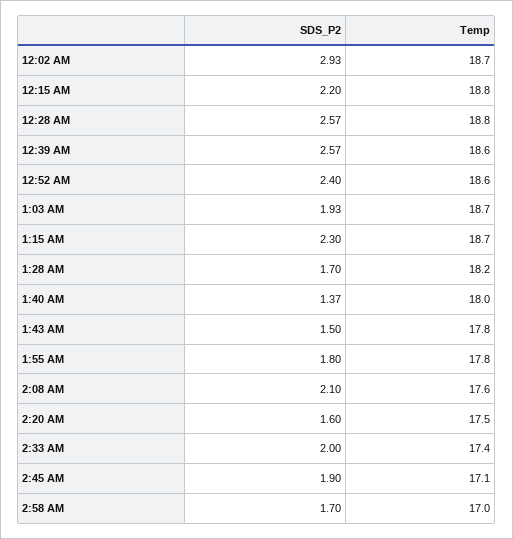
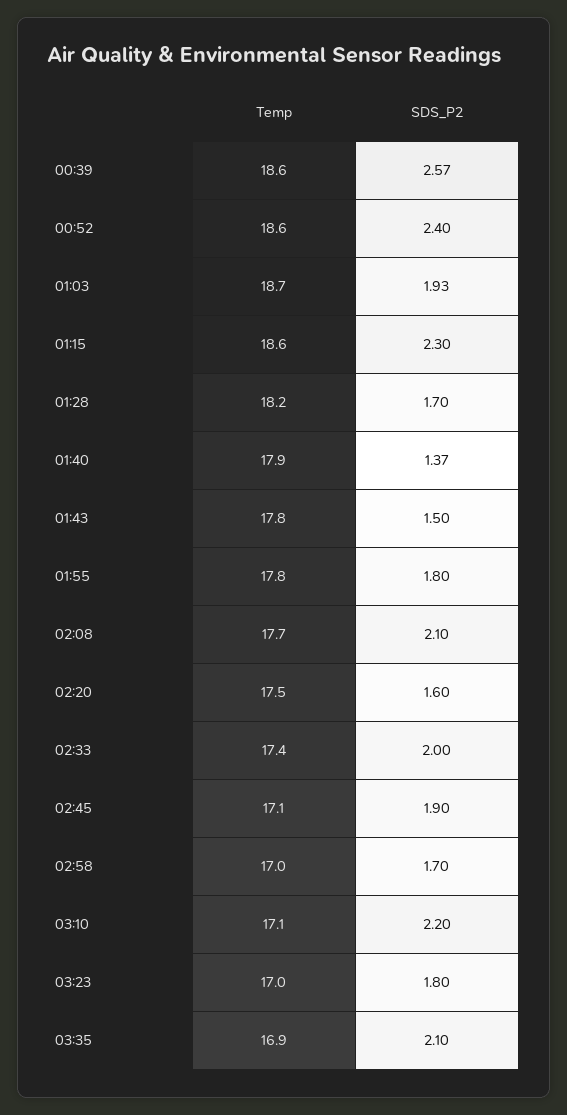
SDS_P2, 12:02 AM: 2.93 -> none
Temp, 12:02 AM: 18.7 -> none
SDS_P2, 12:15 AM: 2.2 -> none
Temp, 12:15 AM: 18.8 -> none
SDS_P2, 12:28 AM: 2.57 -> none
Temp, 12:28 AM: 18.8 -> none
Temp, 1:15 AM: 18.7 -> 18.6
Temp, 1:40 AM: 18 -> 17.9
Temp, 2:08 AM: 17.6 -> 17.7
Temp, 03:10: none -> 17.1
SDS_P2, 03:10: none -> 2.2
Temp, 03:23: none -> 17
SDS_P2, 03:23: none -> 1.8
Temp, 03:35: none -> 16.9
SDS_P2, 03:35: none -> 2.1

